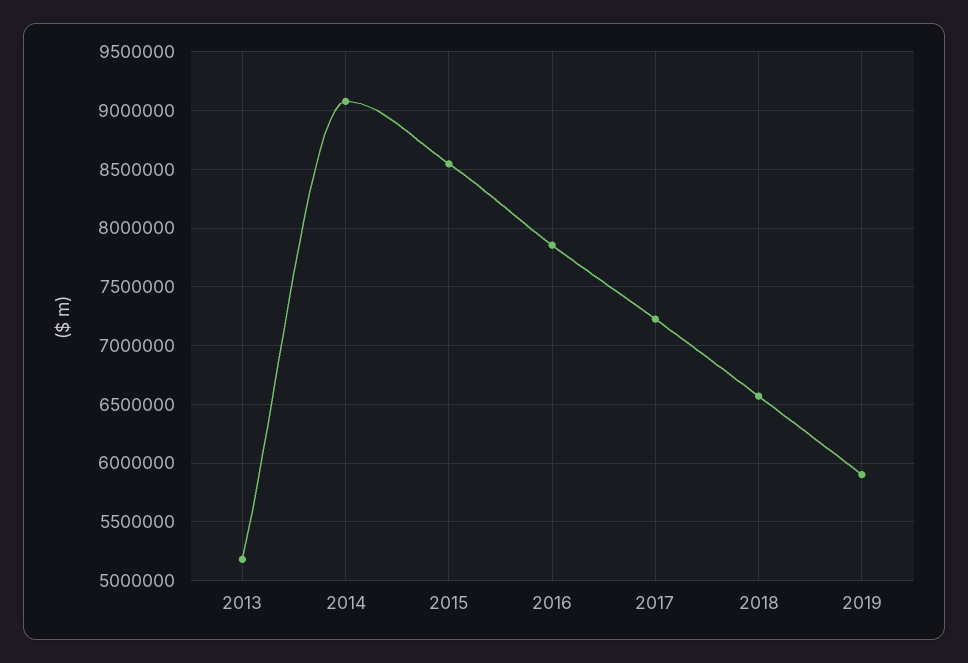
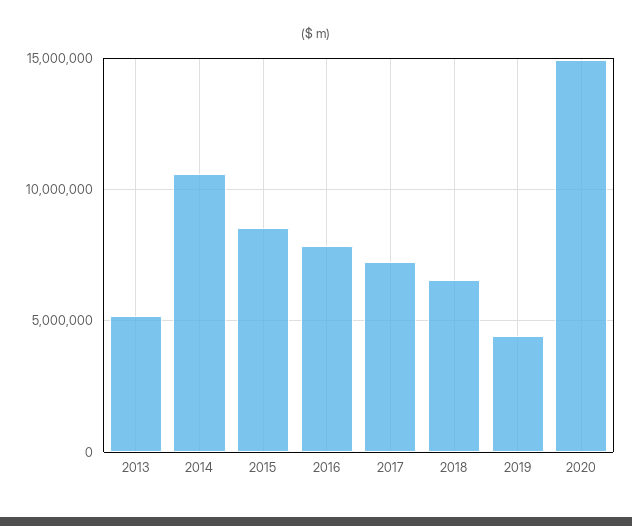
2014: 9100000 -> 10500000
2019: 5900000 -> 4500000
2020: none -> 15000000

